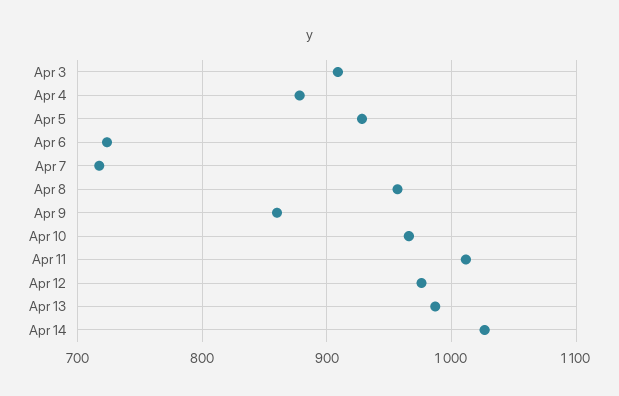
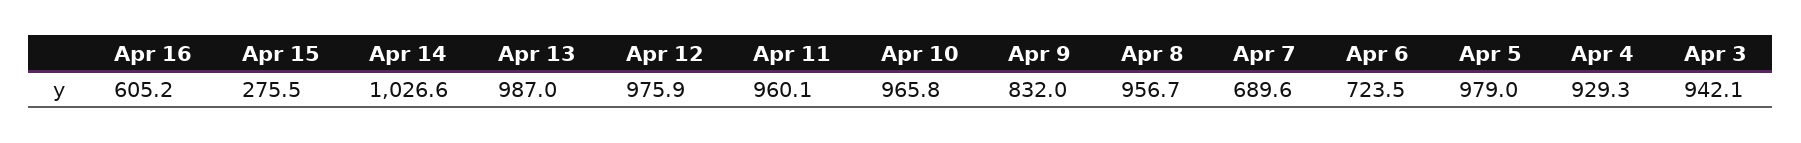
Apr 3: 910 -> 942.1
Apr 4: 880 -> 929.3
Apr 5: 930 -> 979
Apr 7: 720 -> 689.6
Apr 9: 860 -> 832
Apr 11: 1010 -> 960.1
Apr 16: none -> 605.2
Apr 15: none -> 275.5

